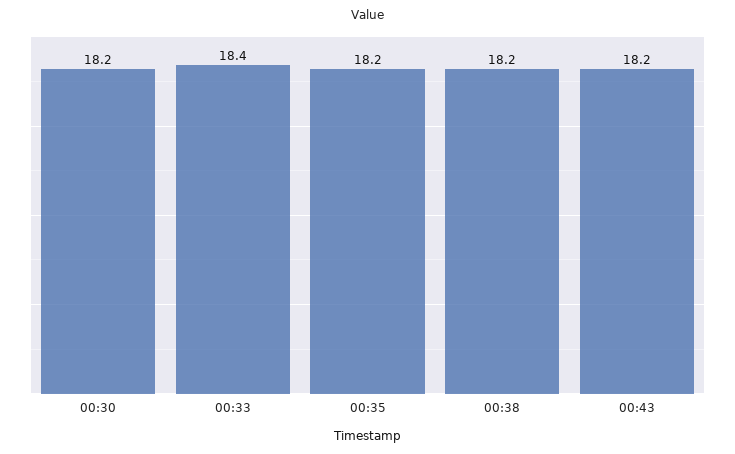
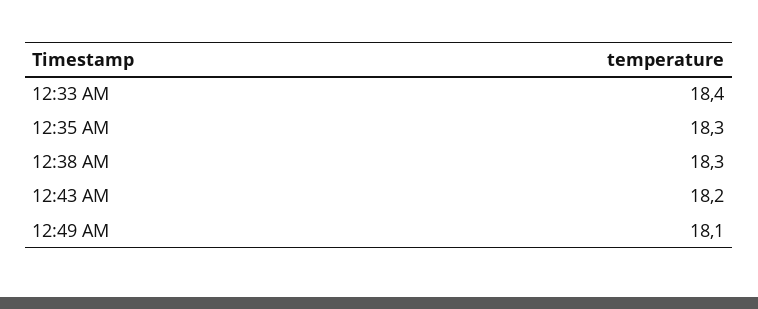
00:30: 18.2 -> none
00:35: 18.2 -> 18.3
00:38: 18.2 -> 18.3
12:49 AM: none -> 18.1

